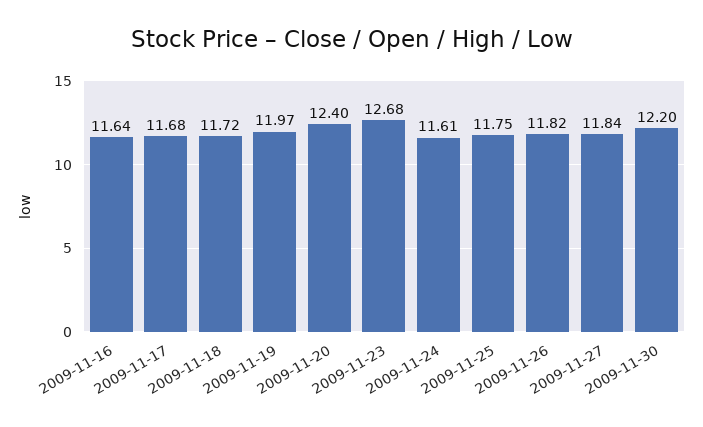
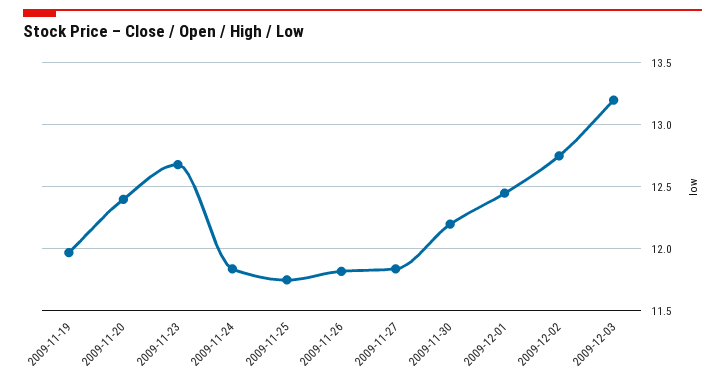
2009-11-16: 11.64 -> none
2009-11-17: 11.68 -> none
2009-11-18: 11.72 -> none
2009-11-24: 11.61 -> 11.85
2009-12-01: none -> 12.45
2009-12-02: none -> 12.75
2009-12-03: none -> 13.2

